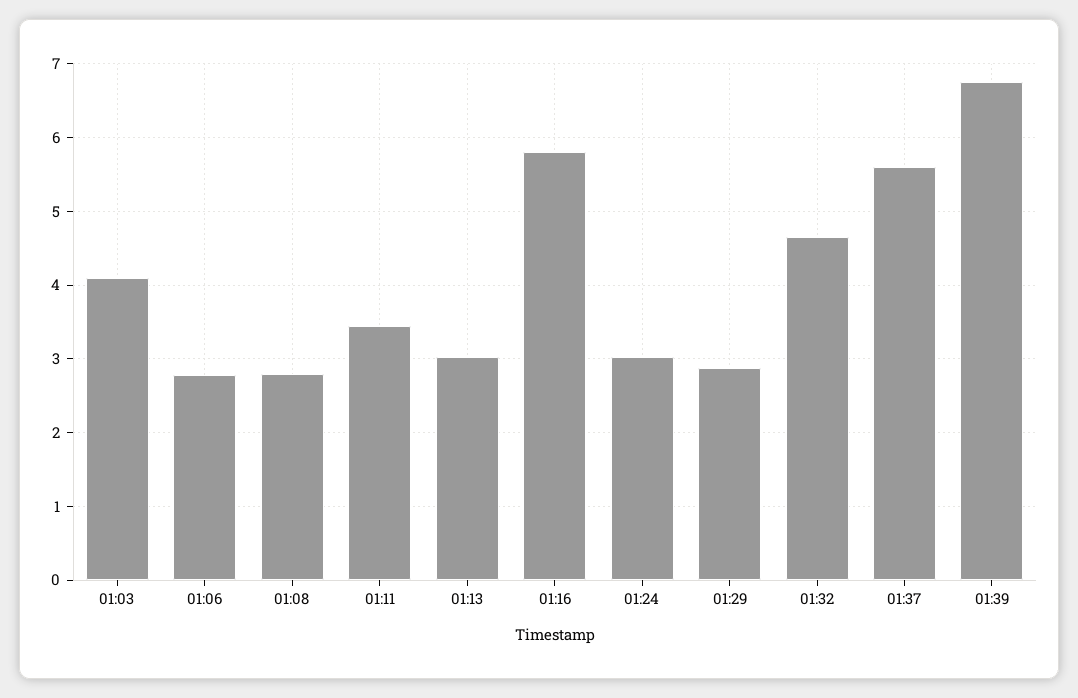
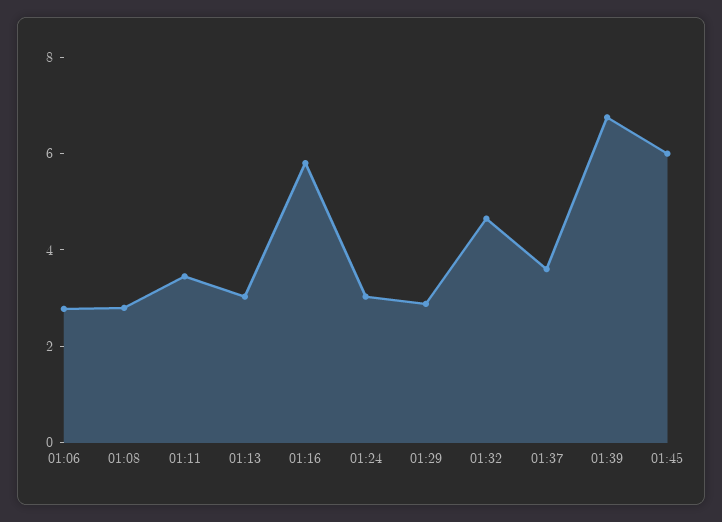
01:03: 4.1 -> none
01:37: 5.6 -> 3.5
01:45: none -> 6

